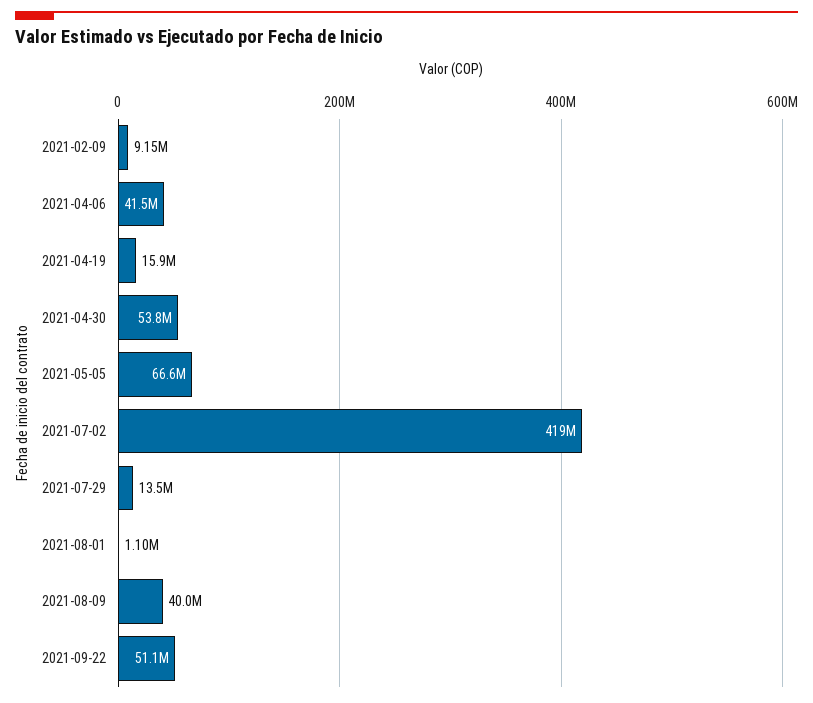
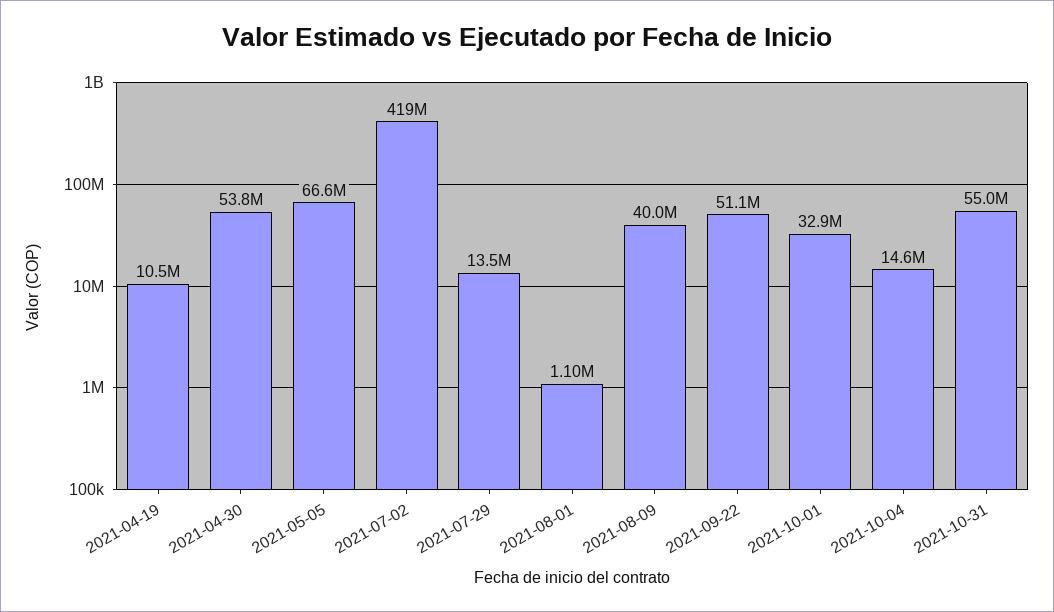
2021-02-09: 9150000 -> none
2021-04-06: 41500000 -> none
2021-04-19: 15900000 -> 10500000
2021-10-01: none -> 32900000
2021-10-04: none -> 14600000
2021-10-31: none -> 55000000

